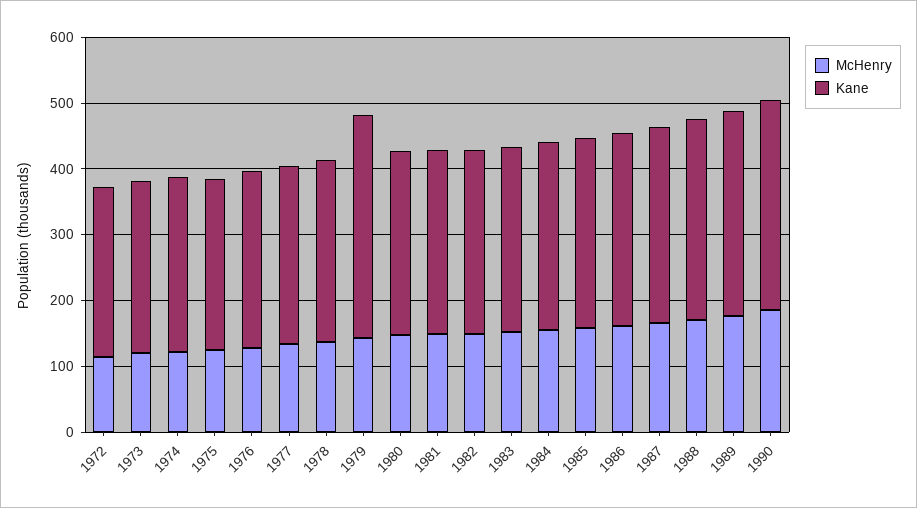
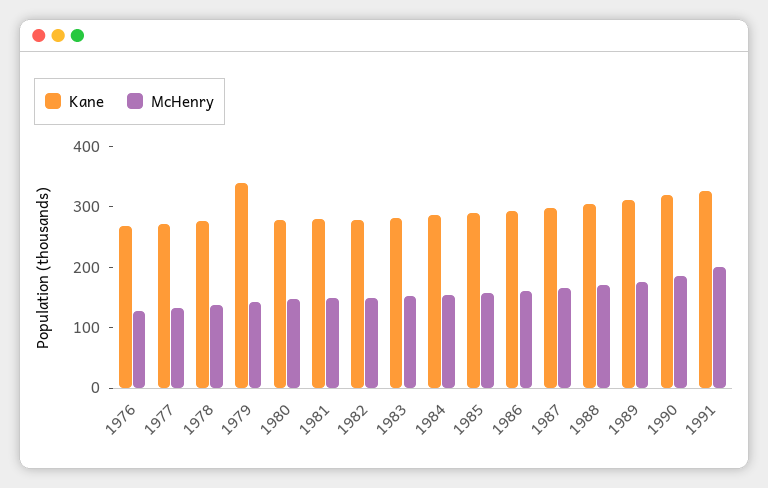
McHenry, 1972: 120 -> none
Kane, 1972: 260 -> none
McHenry, 1973: 120 -> none
Kane, 1973: 260 -> none
McHenry, 1974: 120 -> none
Kane, 1974: 260 -> none
McHenry, 1975: 120 -> none
Kane, 1975: 260 -> none
Kane, 1991: none -> 320
McHenry, 1991: none -> 200

